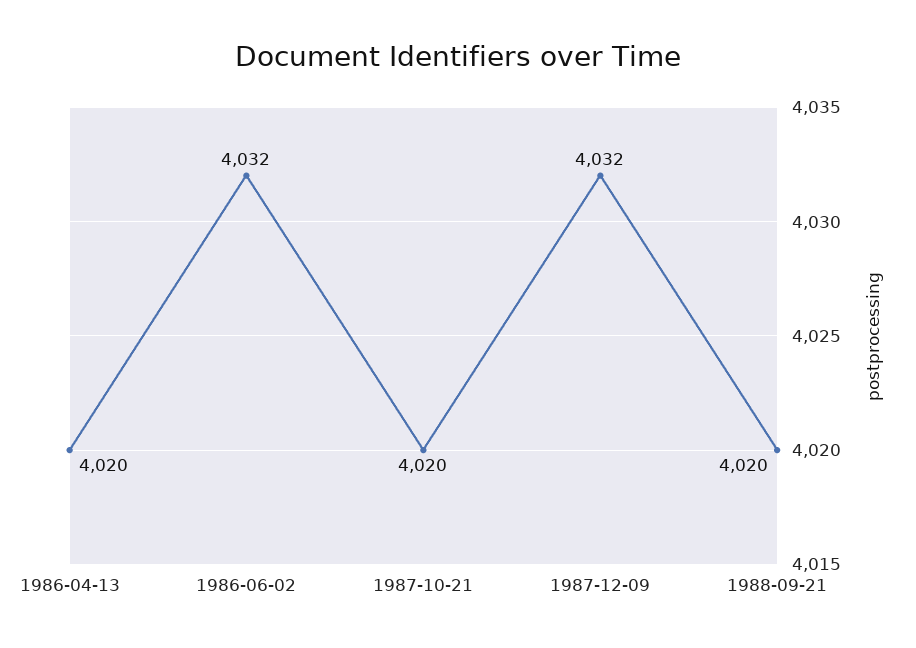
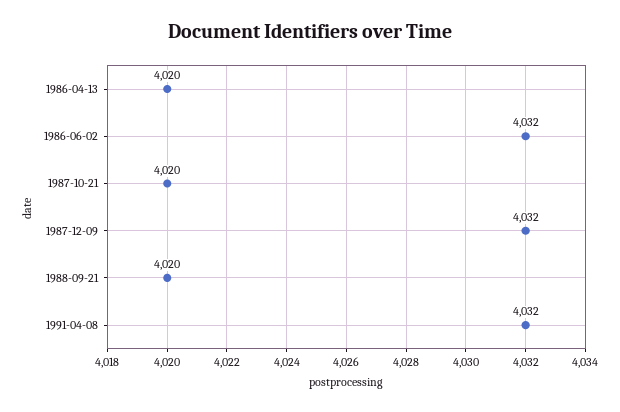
1991-04-08: none -> 4032

